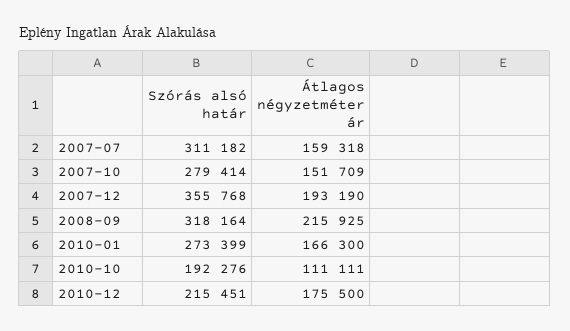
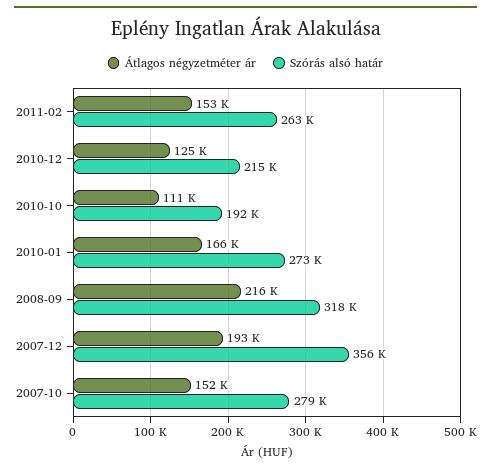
Szórás alsó határ, 2007-07: 311182 -> none
Átlagos négyzetméter ár, 2007-07: 159318 -> none
Átlagos négyzetméter ár, 2010-12: 175500 -> 125000
Átlagos négyzetméter ár, 2011-02: none -> 153000
Szórás alsó határ, 2011-02: none -> 263000

